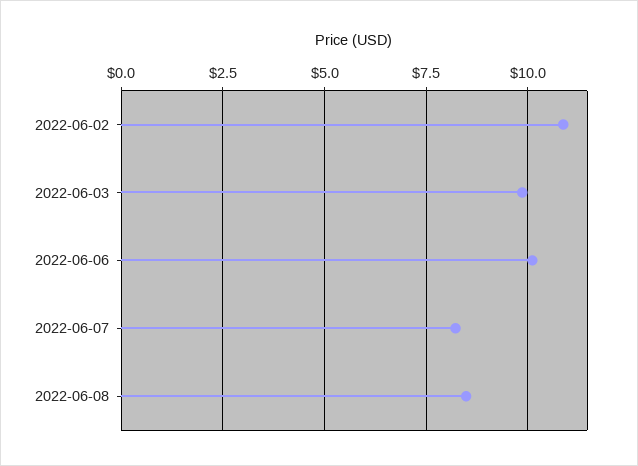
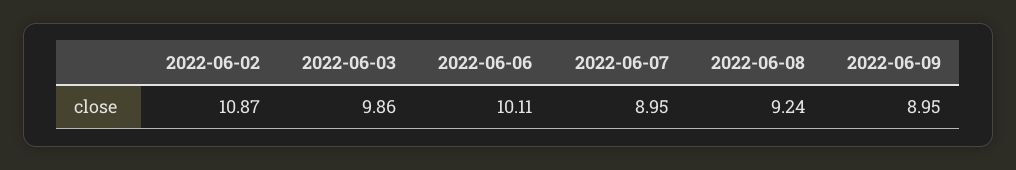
2022-06-07: 8.25 -> 8.95
2022-06-08: 8.5 -> 9.24
2022-06-09: none -> 8.95

